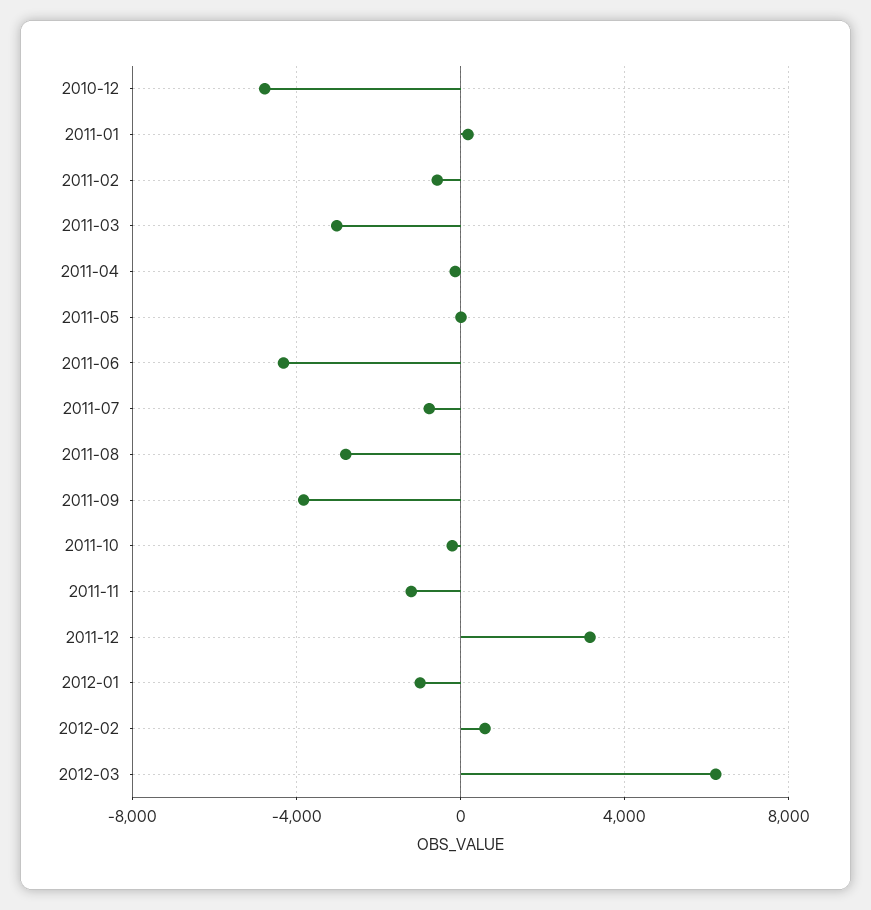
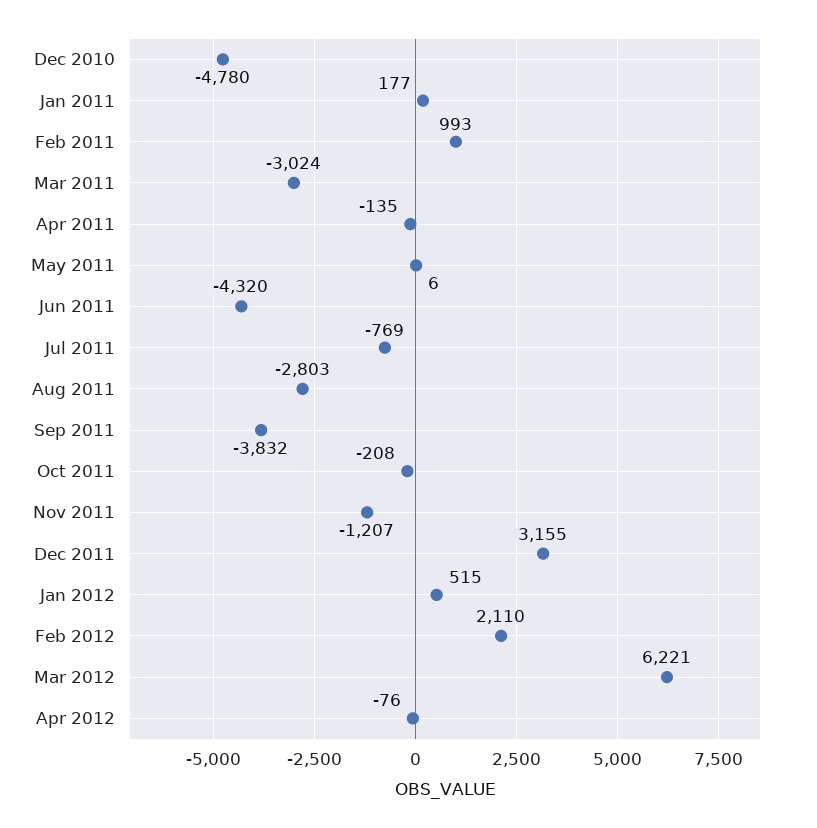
2011-02: -500 -> 993
2012-01: -1000 -> 515
2012-02: 500 -> 2110
Apr 2012: none -> -76

